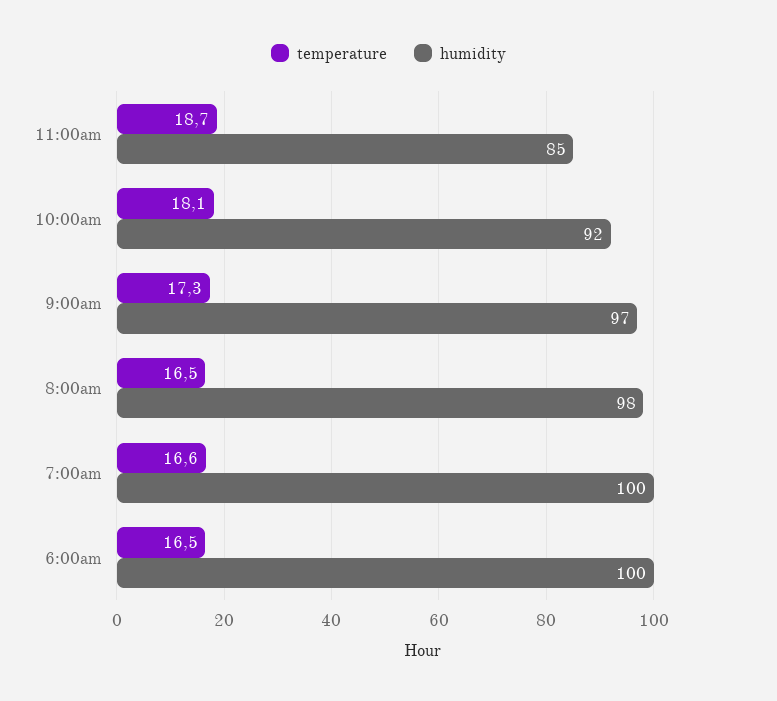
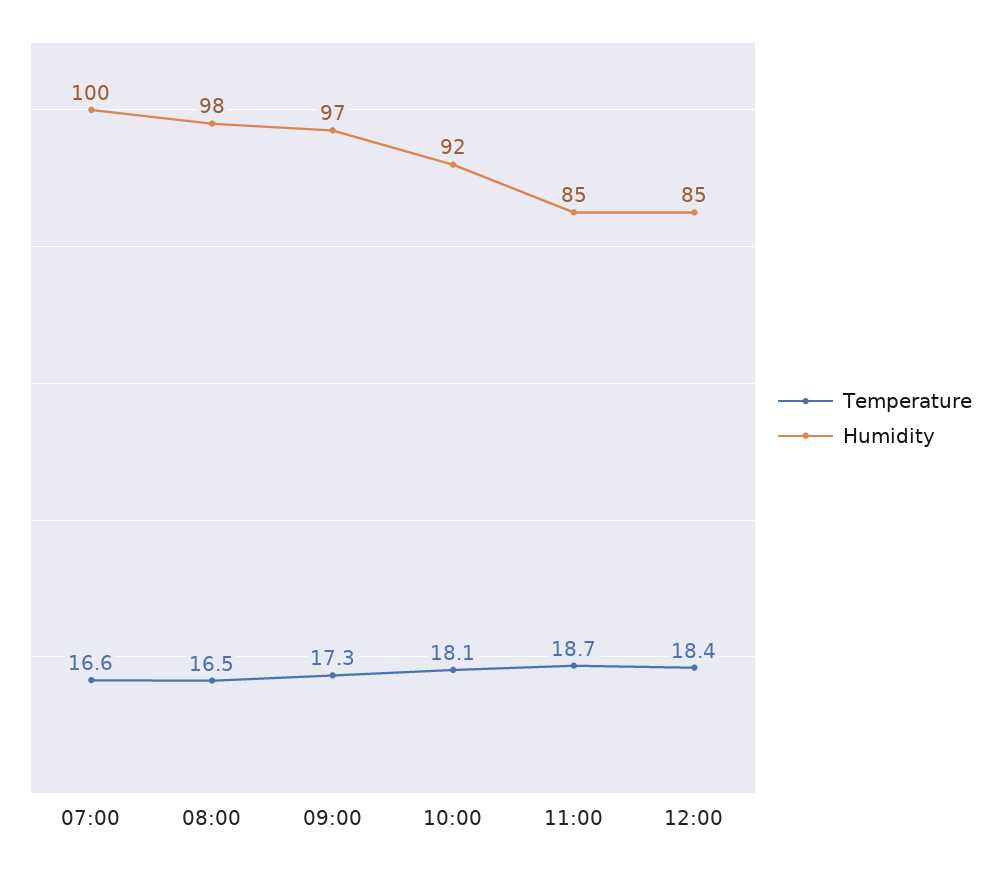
temperature, 6:00am: 16.5 -> none
humidity, 6:00am: 100 -> none
temperature, 12:00: none -> 18.4
humidity, 12:00: none -> 85

